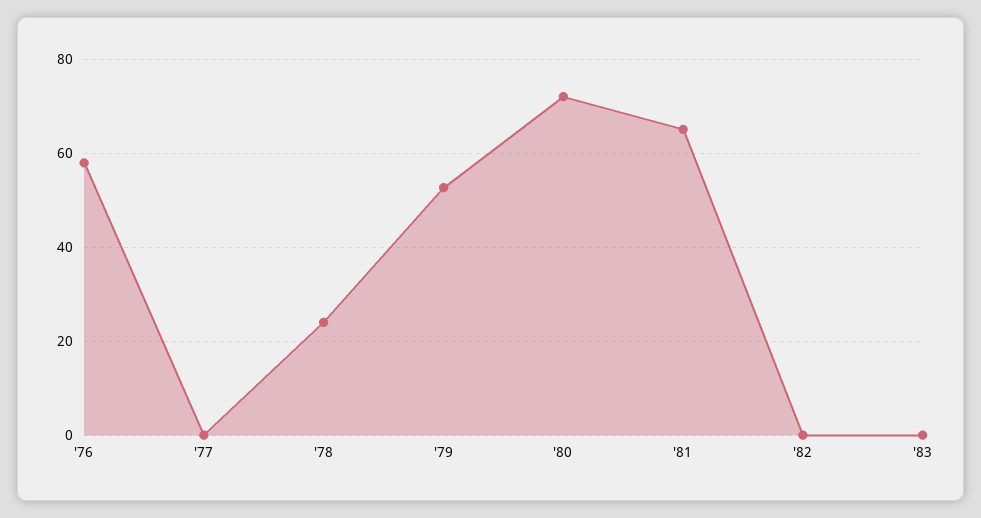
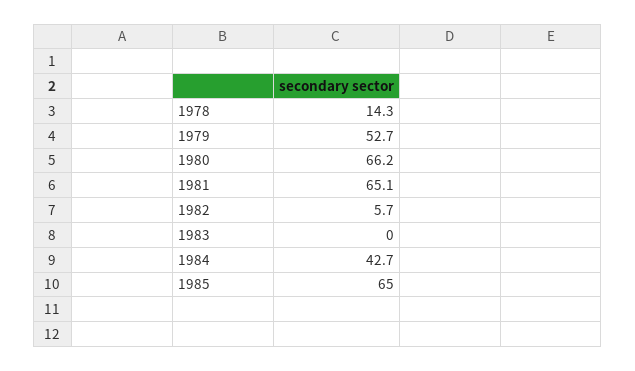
'76: 58 -> none
'77: 0 -> none
'78: 24 -> 14.3
'80: 72 -> 66.2
'82: 0 -> 5.7
1984: none -> 42.7
1985: none -> 65

